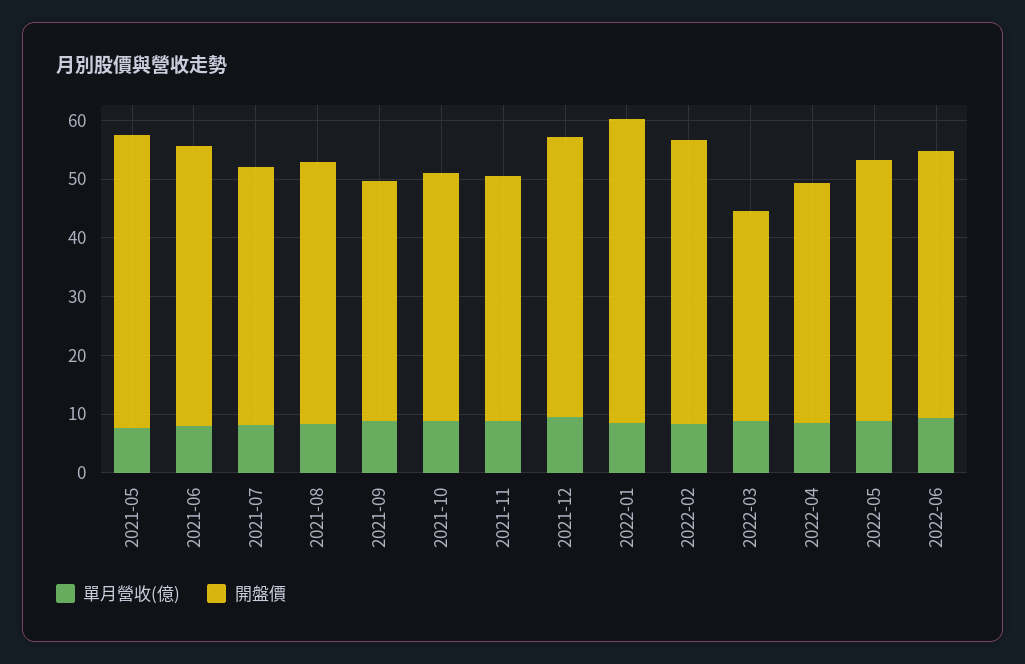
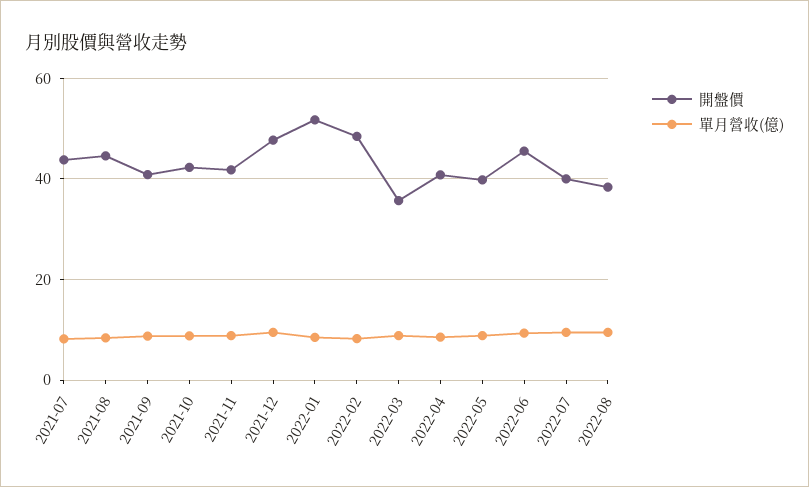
單月營收(億), 2021-05: 8 -> none
開盤價, 2021-05: 50 -> none
單月營收(億), 2021-06: 8 -> none
開盤價, 2021-06: 48 -> none
開盤價, 2022-05: 44 -> 40
開盤價, 2022-07: none -> 40
單月營收(億), 2022-07: none -> 10
開盤價, 2022-08: none -> 38
單月營收(億), 2022-08: none -> 10

